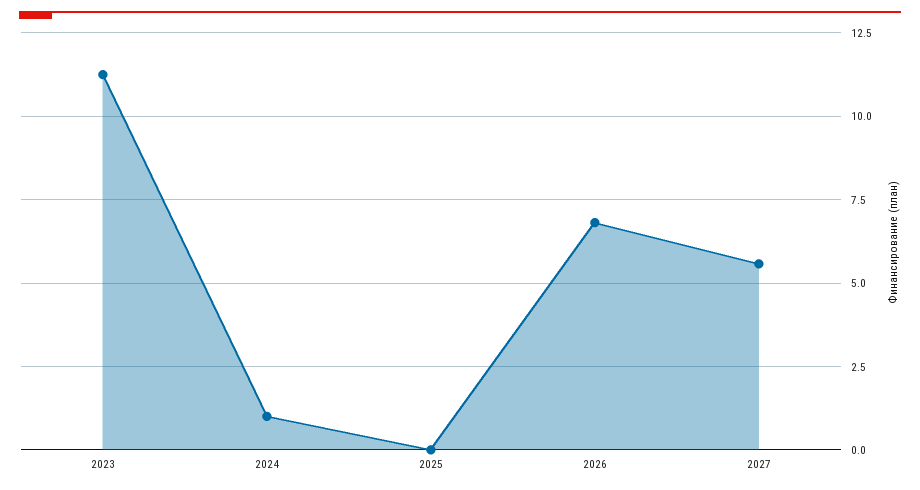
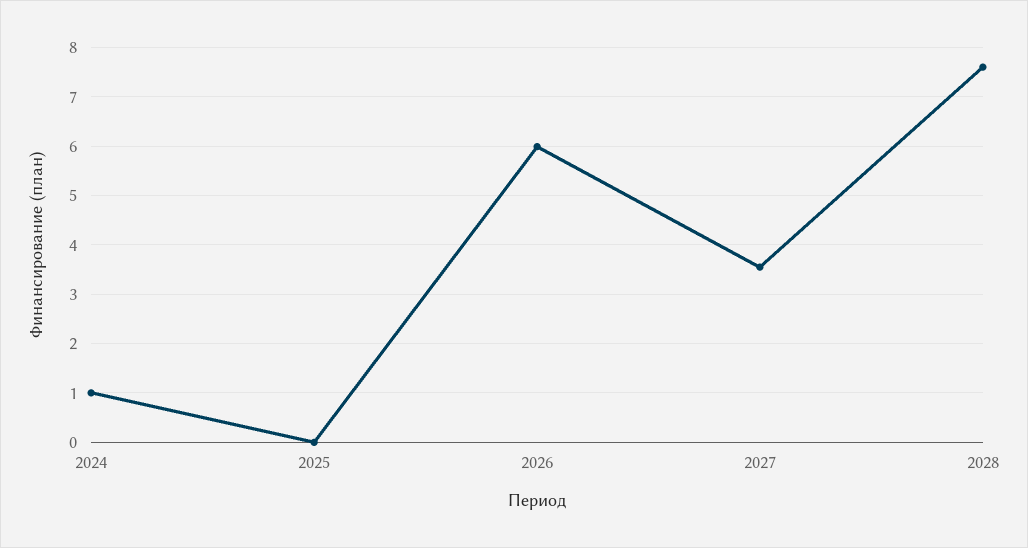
2023: 11.25 -> none
2026: 6.75 -> 6
2027: 5.5 -> 3.6
2028: none -> 7.6

